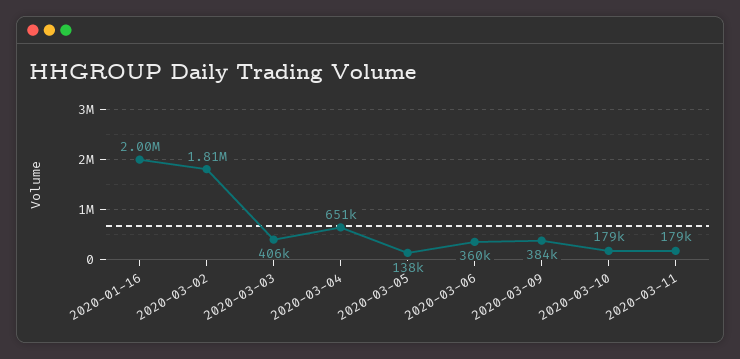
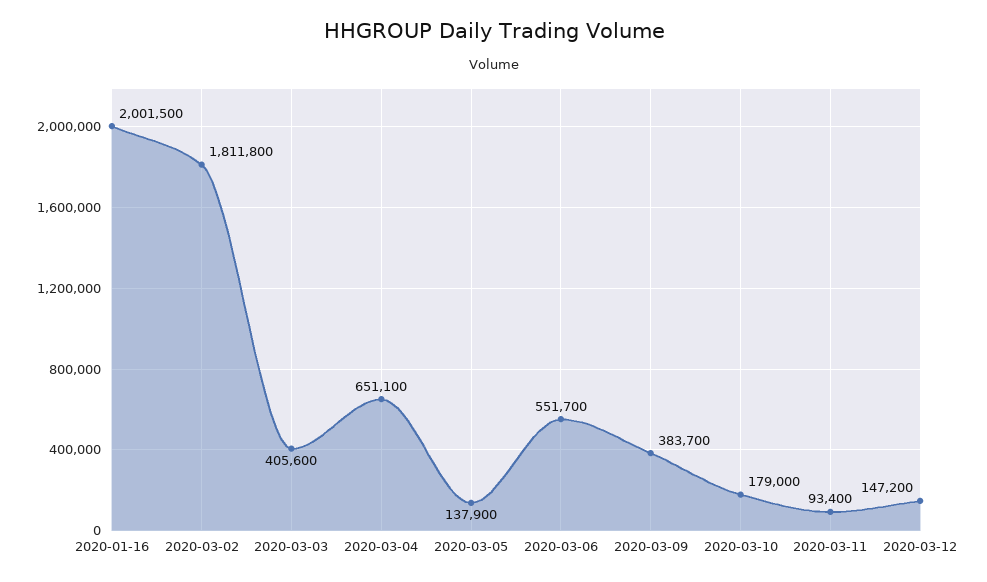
2020-03-06: 360000 -> 551700
2020-03-11: 179000 -> 93400
2020-03-12: none -> 147200

